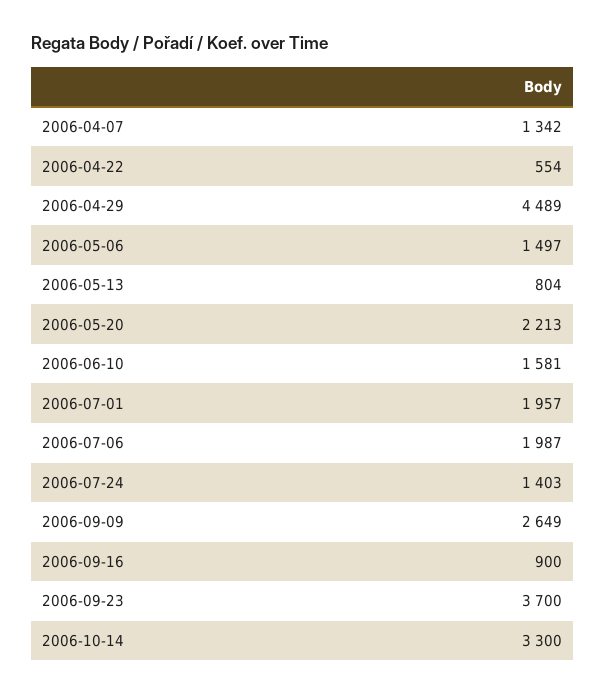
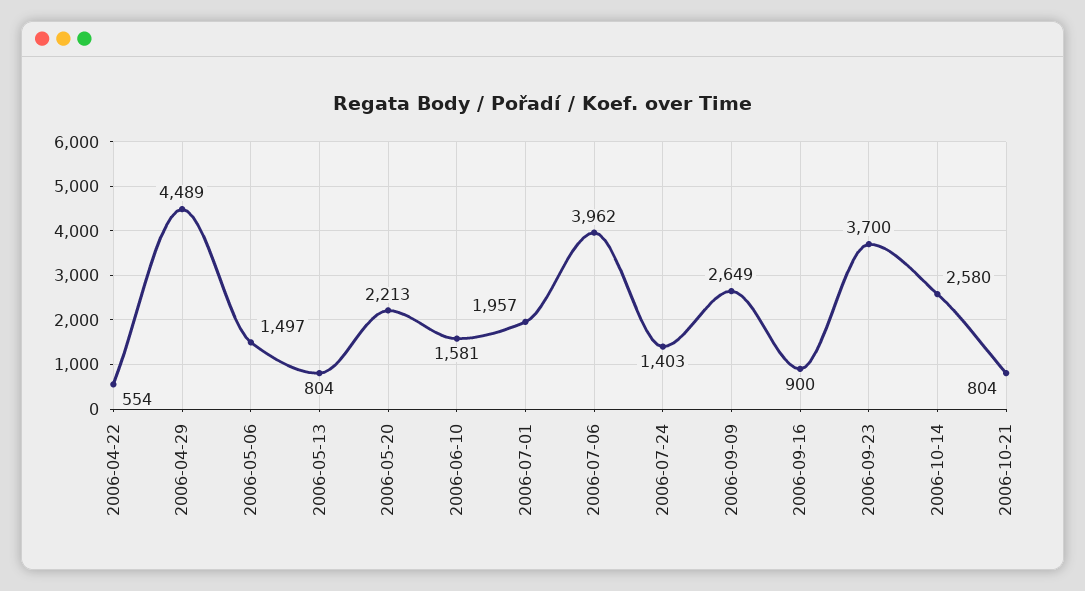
2006-04-07: 1342 -> none
2006-07-06: 1987 -> 3962
2006-10-14: 3300 -> 2580
2006-10-21: none -> 804

